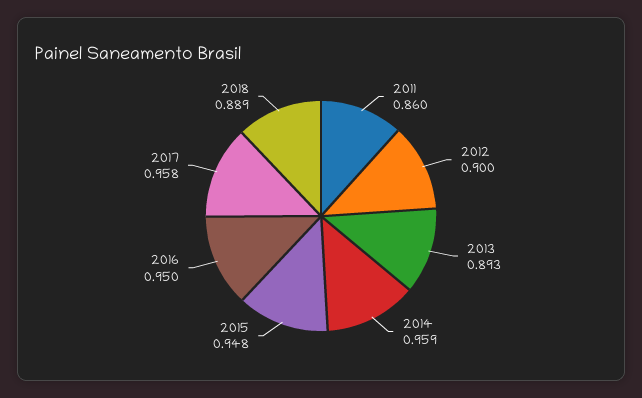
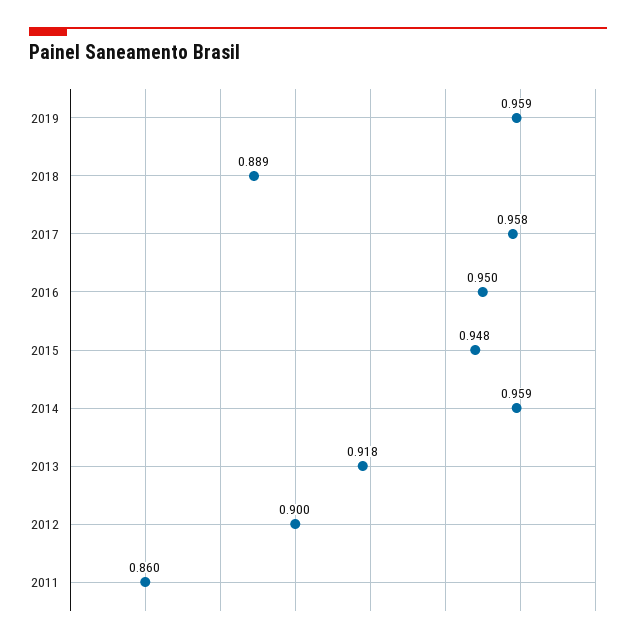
2013: 0.893 -> 0.918
2019: none -> 0.959

